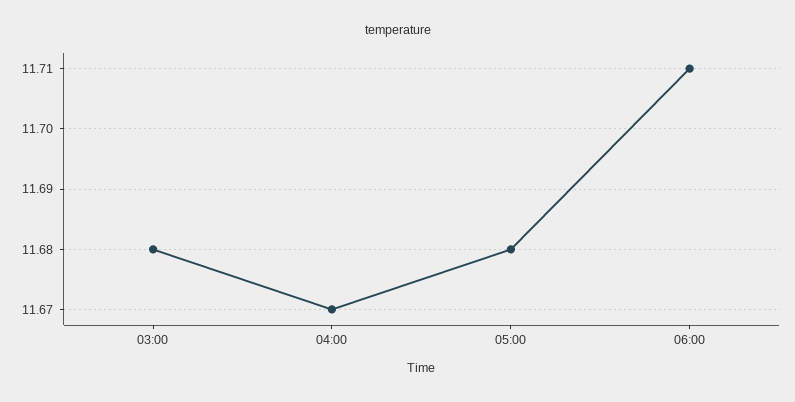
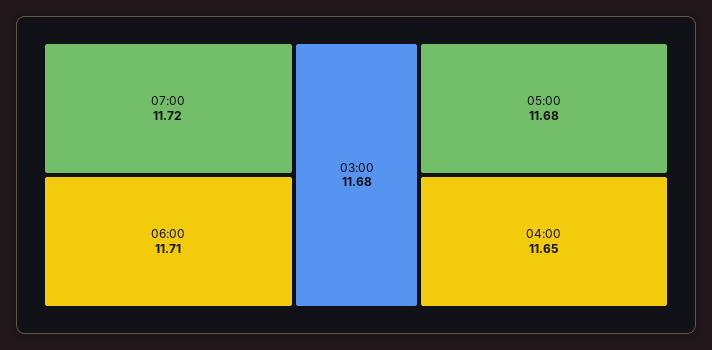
04:00: 11.67 -> 11.65
07:00: none -> 11.72

